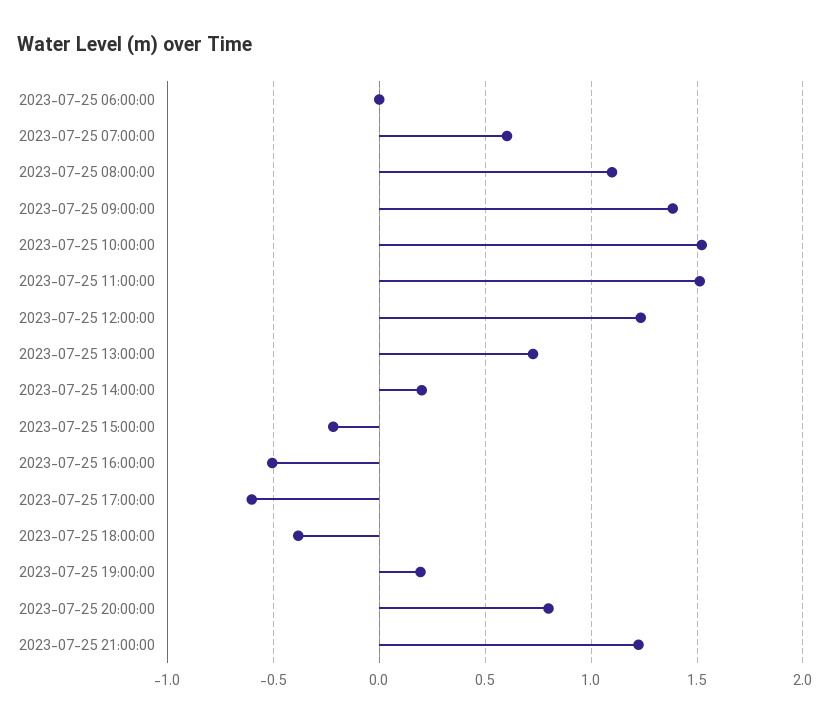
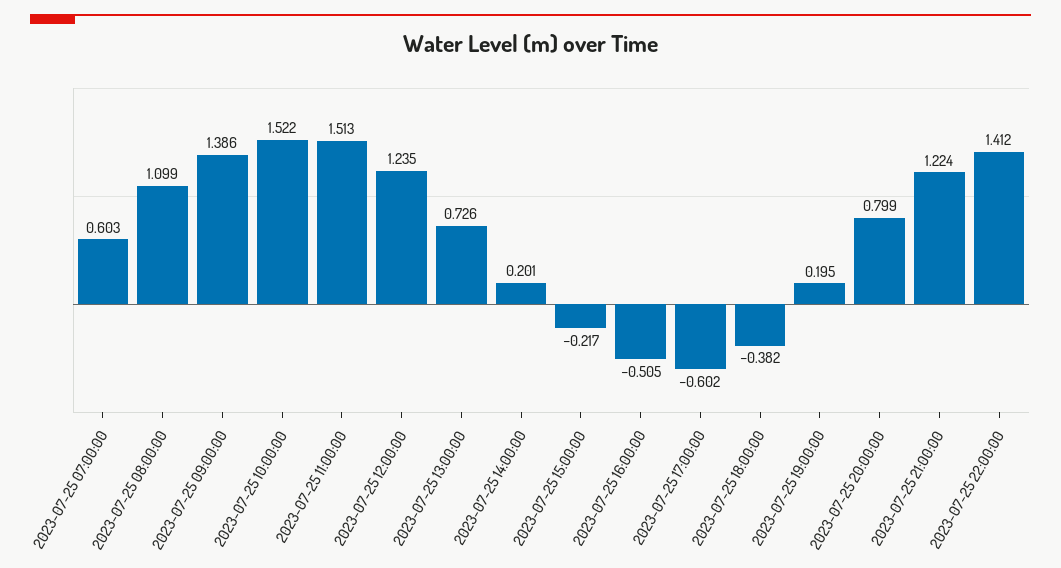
2023-07-25 06:00:00: 0 -> none
2023-07-25 22:00:00: none -> 1.412

